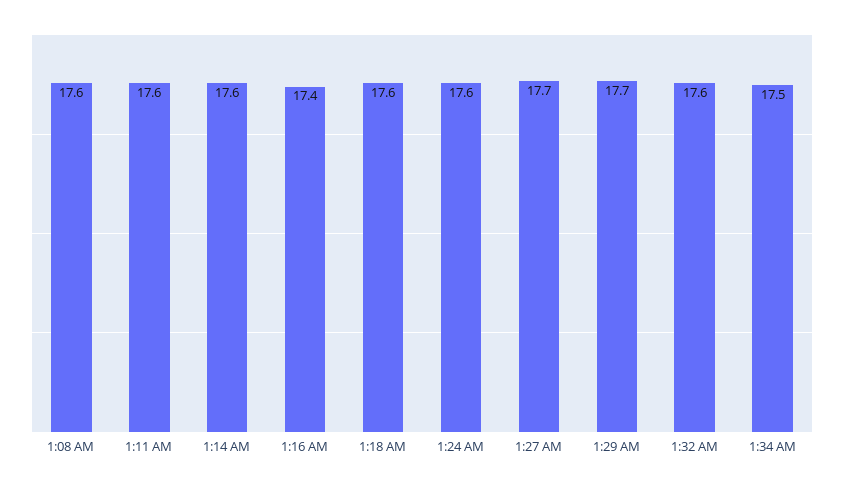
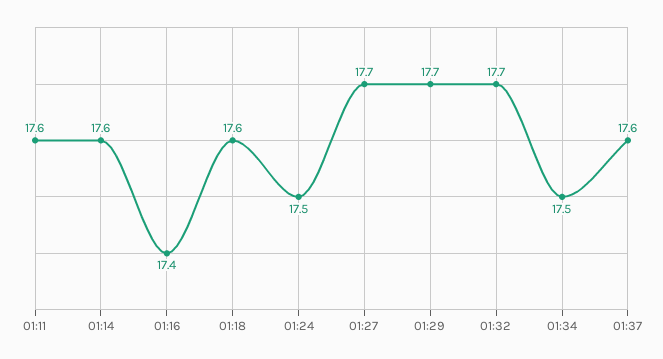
1:08 AM: 17.6 -> none
1:24 AM: 17.6 -> 17.5
1:32 AM: 17.6 -> 17.7
01:37: none -> 17.6

